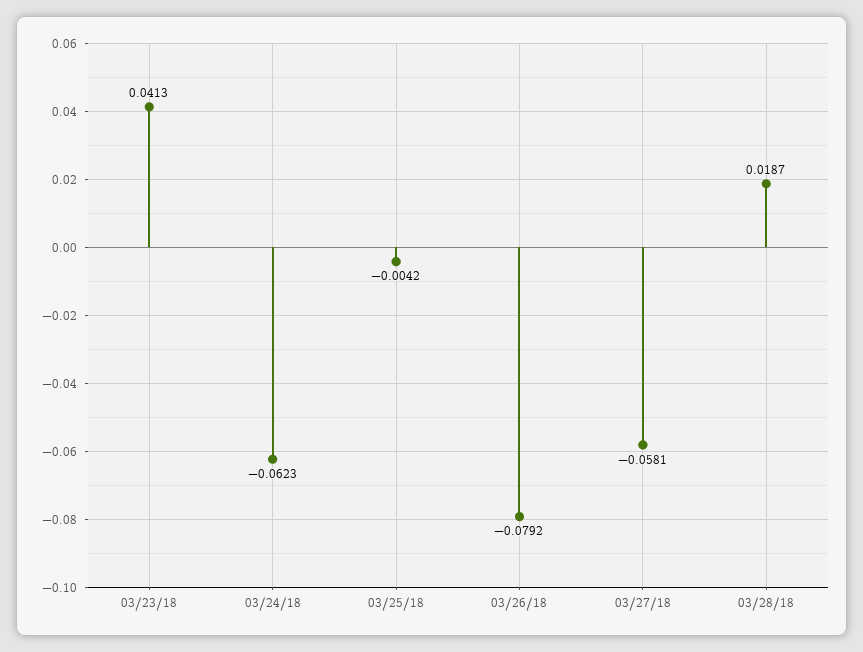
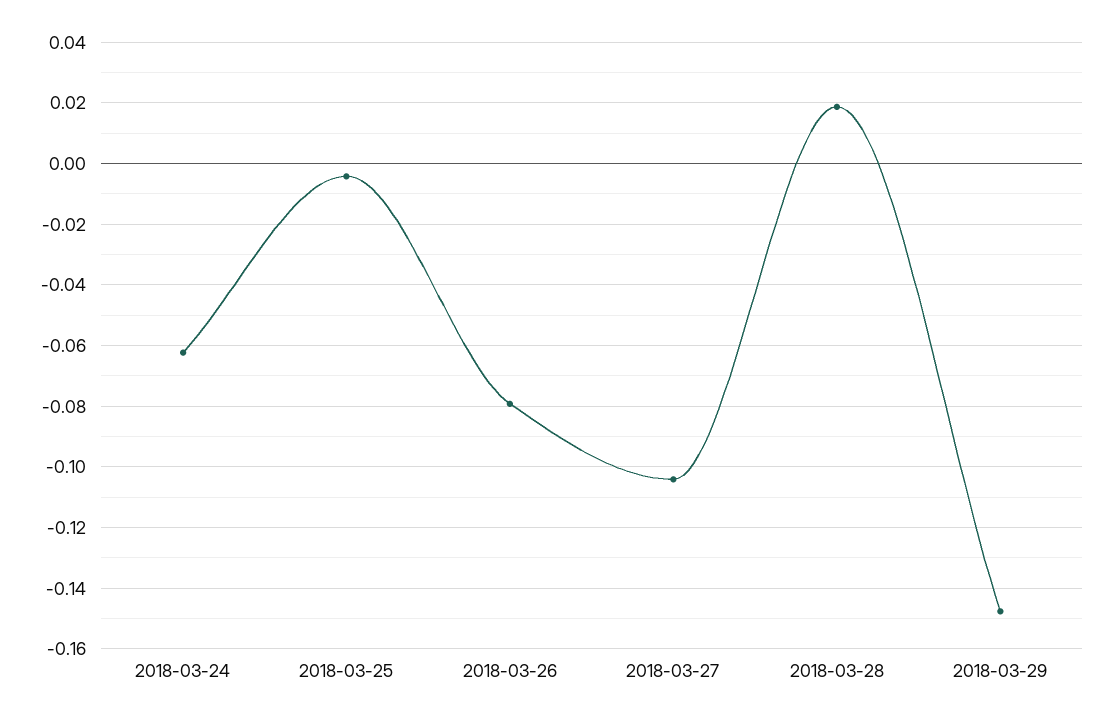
03/23/18: 0.0413 -> none
03/27/18: -0.0581 -> -0.104
2018-03-29: none -> -0.148

